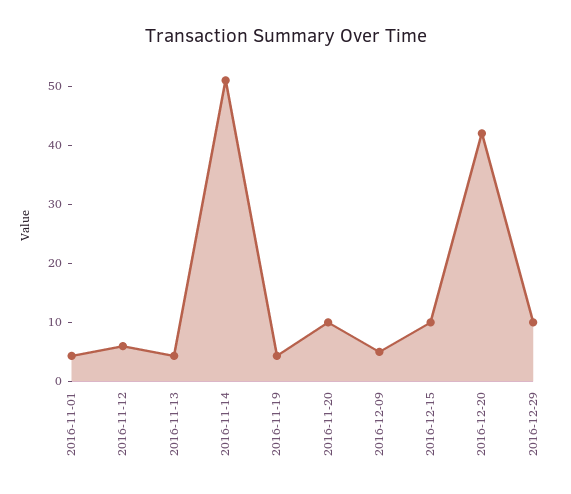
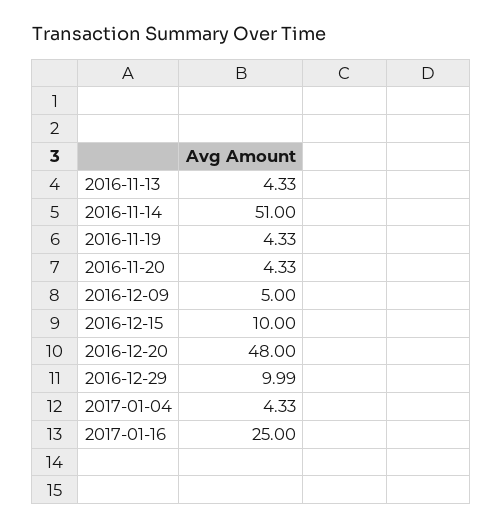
2016-11-01: 4 -> none
2016-11-12: 6 -> none
2016-11-20: 10 -> 4.33
2016-12-20: 42 -> 48
2017-01-04: none -> 4.33
2017-01-16: none -> 25

